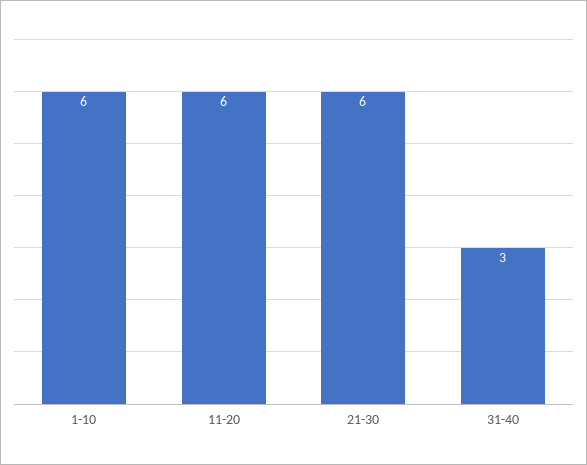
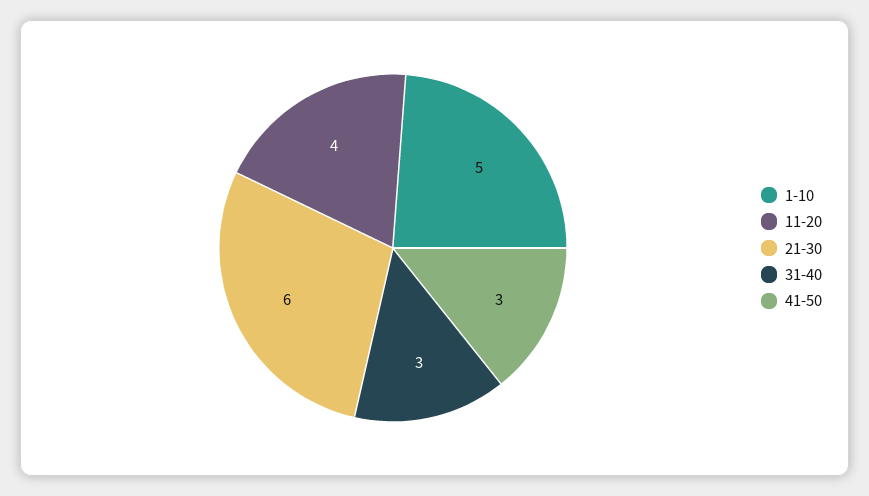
1-10: 6 -> 5
11-20: 6 -> 4
41-50: none -> 3

